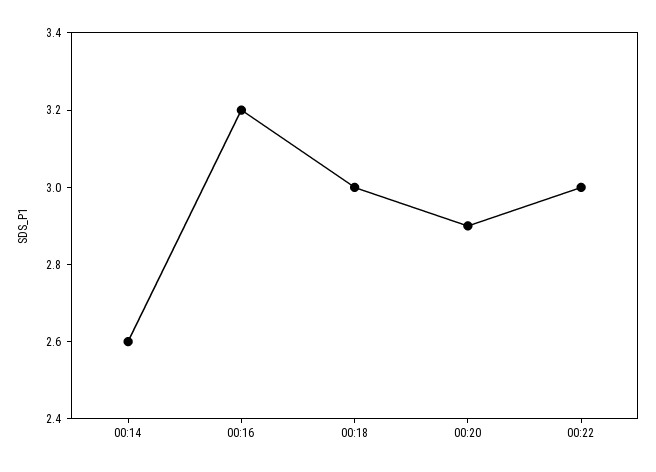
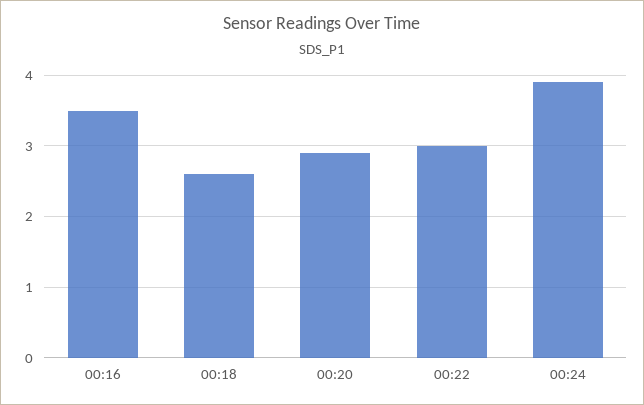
00:14: 2.6 -> none
00:16: 3.2 -> 3.5
00:18: 3 -> 2.6
00:24: none -> 3.9

